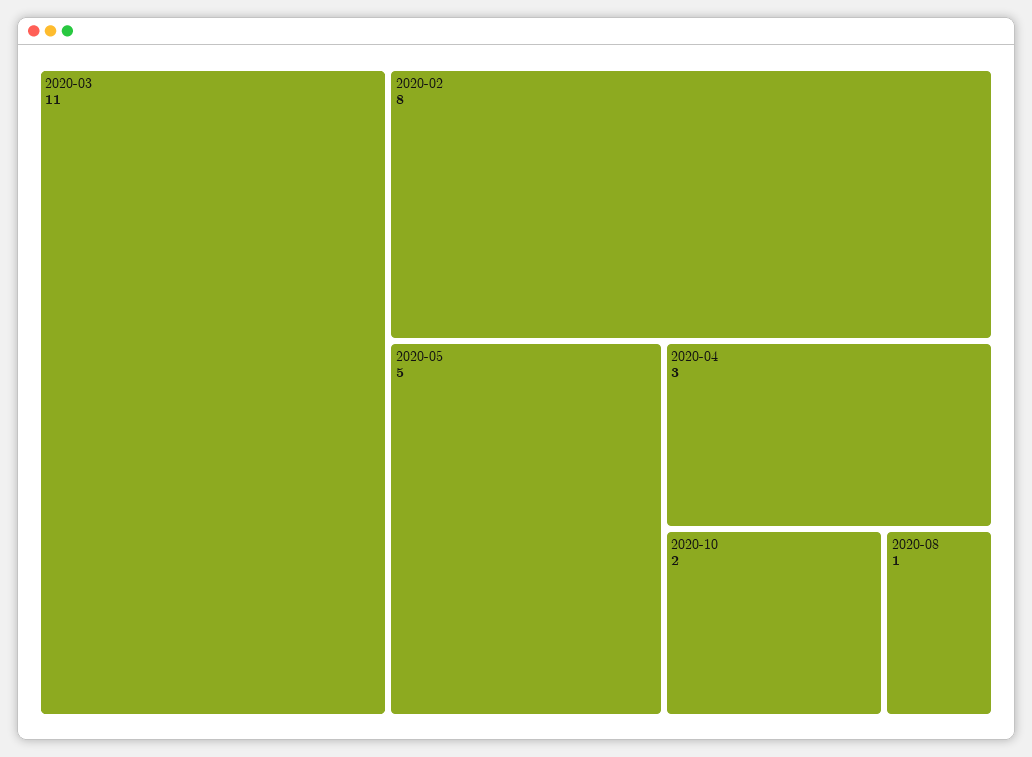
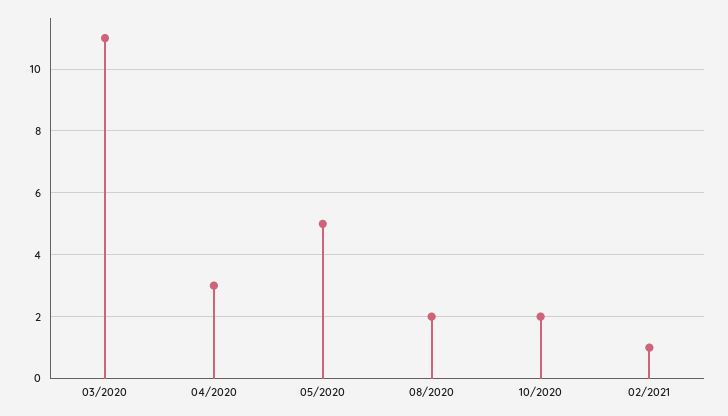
2020-02: 8 -> none
2020-08: 1 -> 2
02/2021: none -> 1

